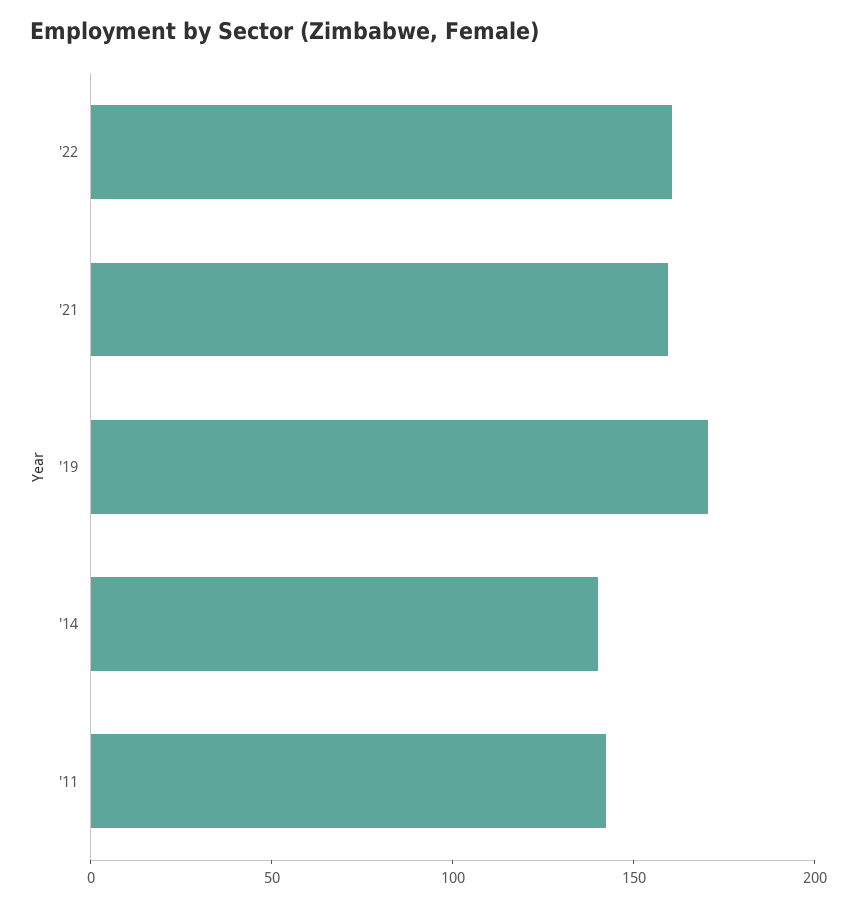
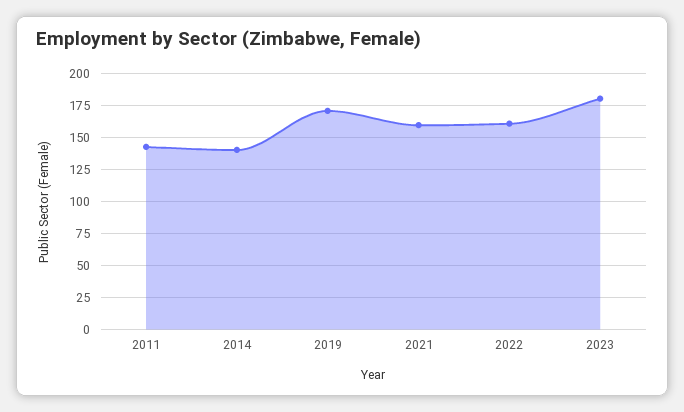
2023: none -> 180

